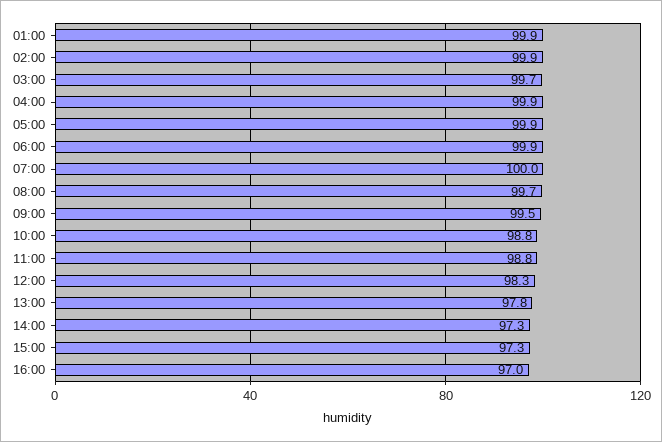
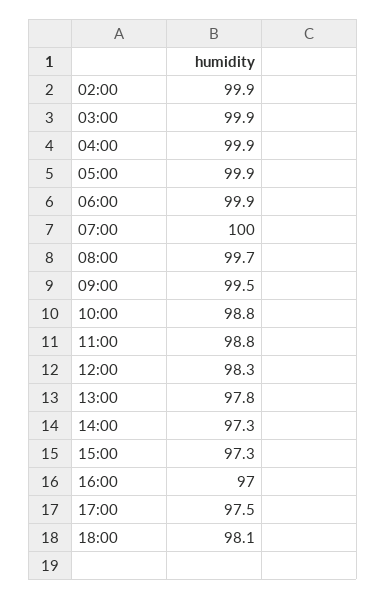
01:00: 99.9 -> none
03:00: 99.7 -> 99.9
17:00: none -> 97.5
18:00: none -> 98.1

